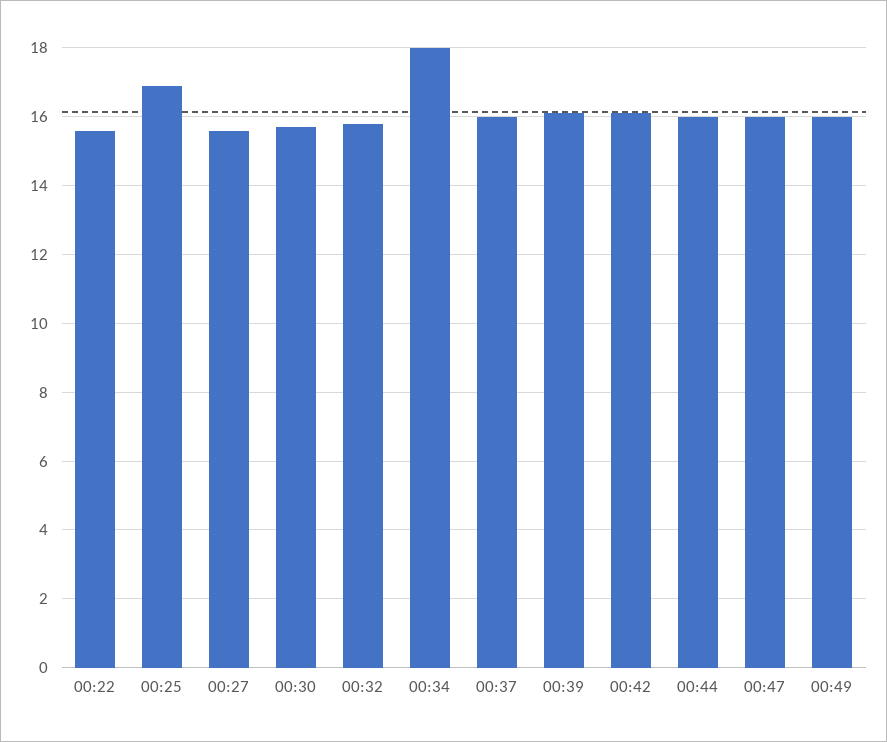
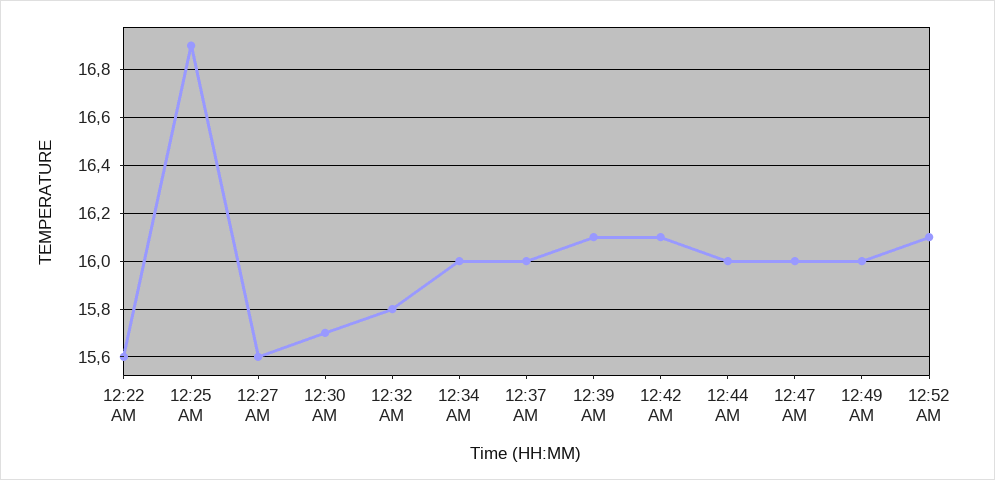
00:34: 18 -> 16
12:52 AM: none -> 16.1

